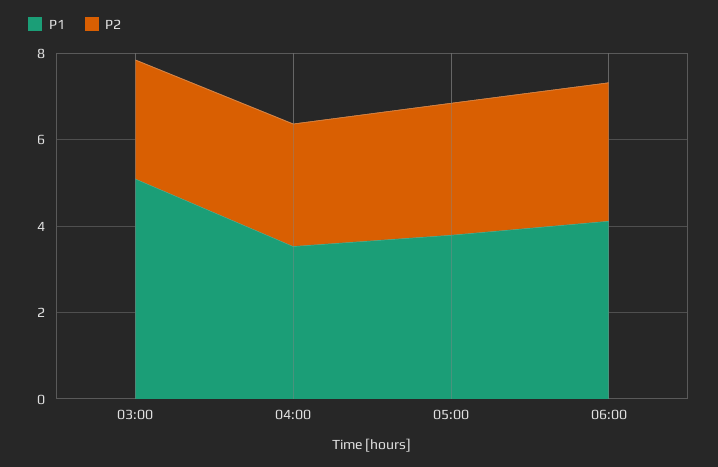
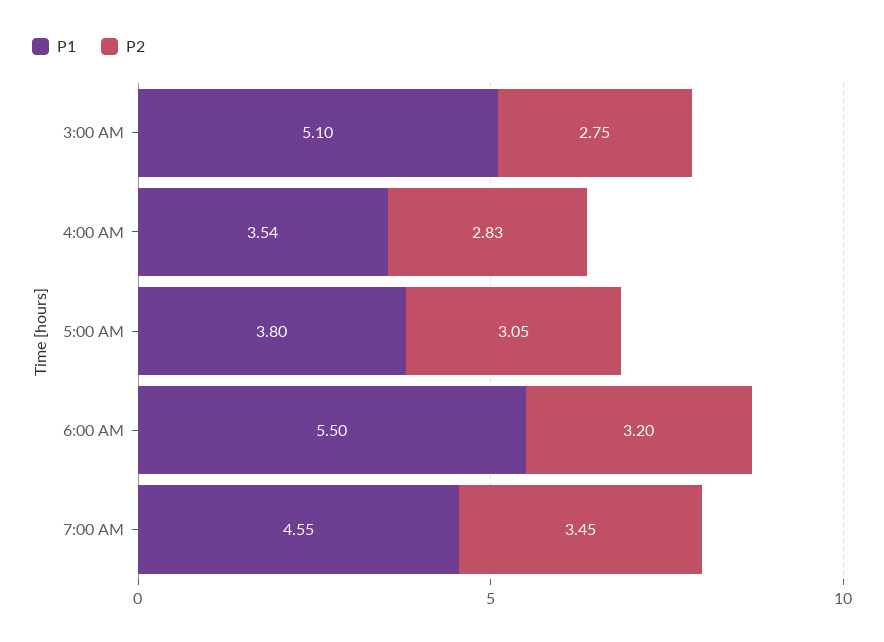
P1, 06:00: 4 -> 5.5
P1, 7:00 AM: none -> 4.55
P2, 7:00 AM: none -> 3.45

